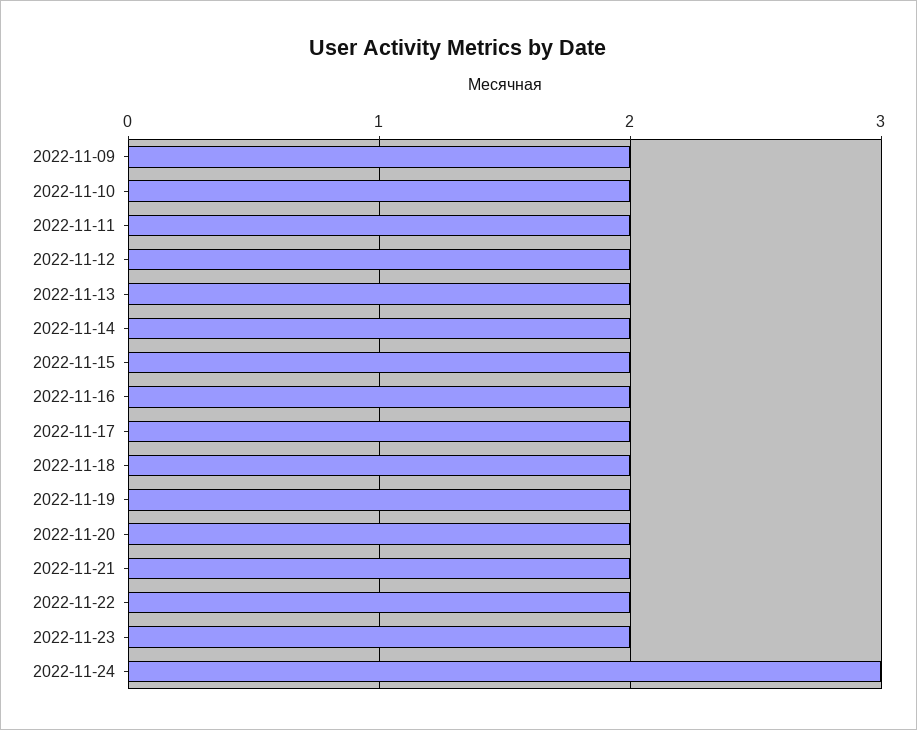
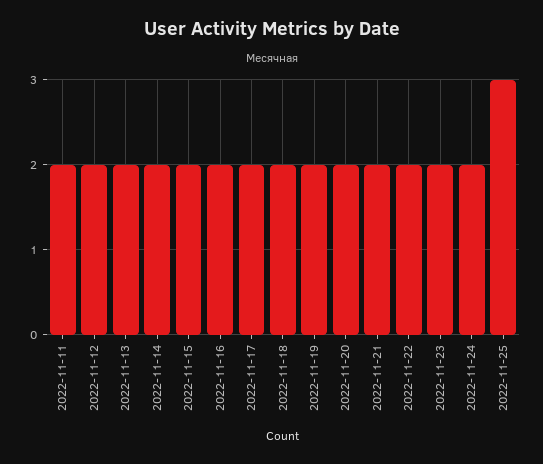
2022-11-09: 2 -> none
2022-11-10: 2 -> none
2022-11-24: 3 -> 2
2022-11-25: none -> 3

